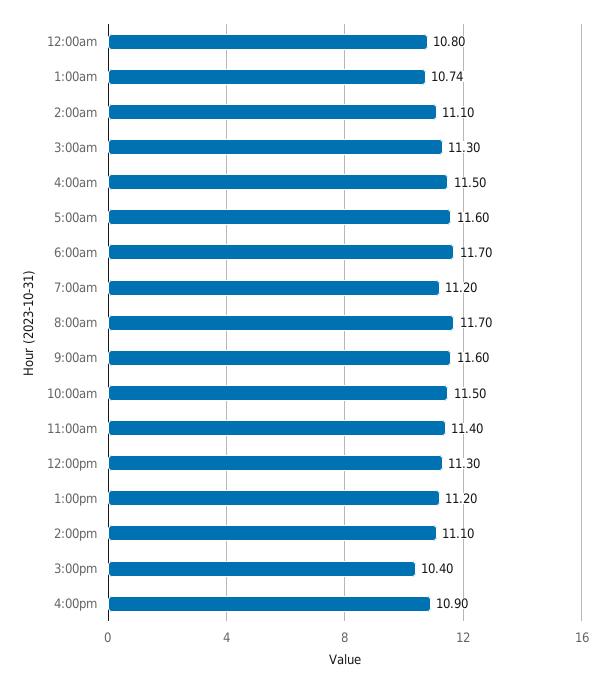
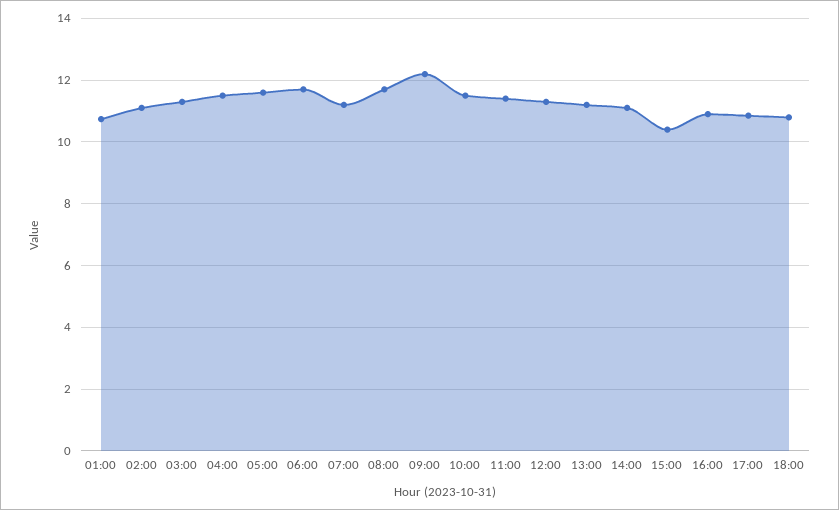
12:00am: 10.8 -> none
9:00am: 11.6 -> 12.2
17:00: none -> 10.8
18:00: none -> 10.8

